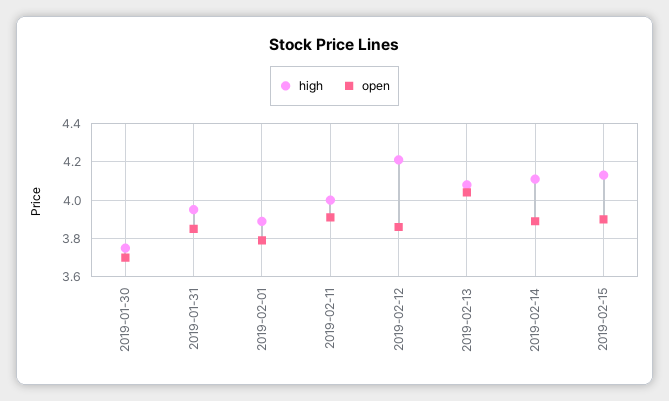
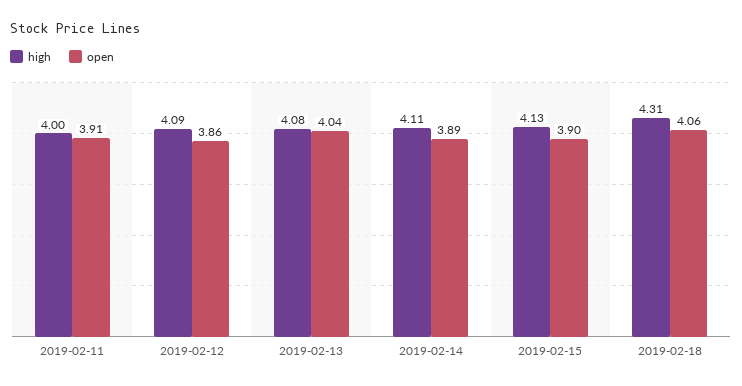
high, 2019-01-30: 3.75 -> none
open, 2019-01-30: 3.7 -> none
high, 2019-01-31: 3.95 -> none
open, 2019-01-31: 3.85 -> none
high, 2019-02-01: 3.9 -> none
open, 2019-02-01: 3.8 -> none
high, 2019-02-12: 4.2 -> 4.09
high, 2019-02-18: none -> 4.31
open, 2019-02-18: none -> 4.06

